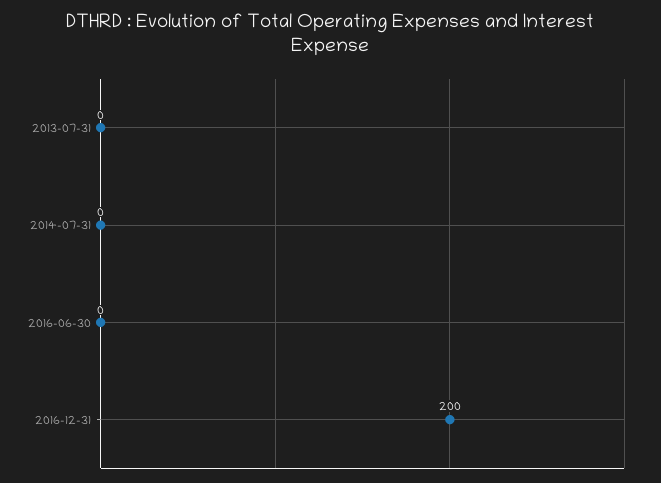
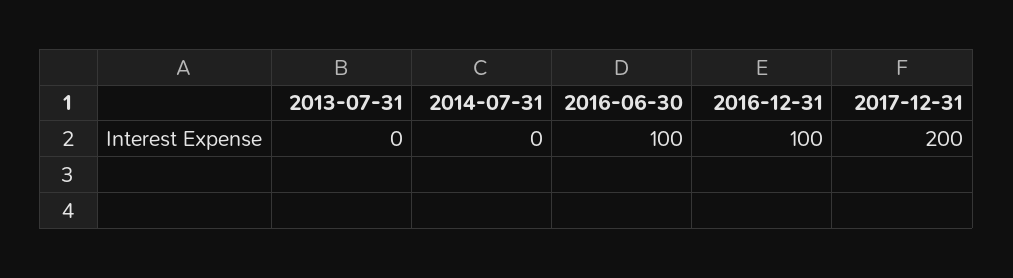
2016-06-30: 0 -> 100
2016-12-31: 200 -> 100
2017-12-31: none -> 200

